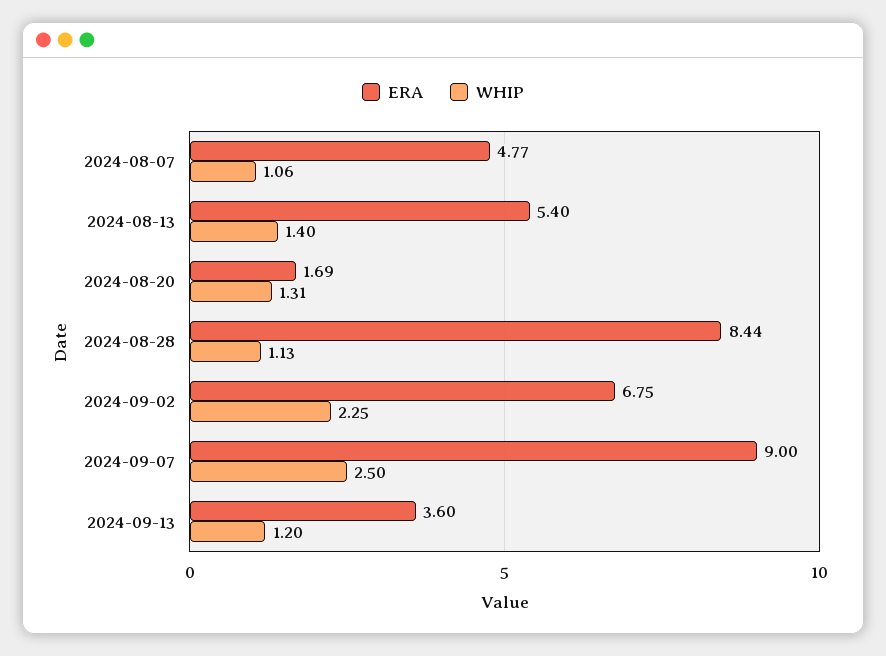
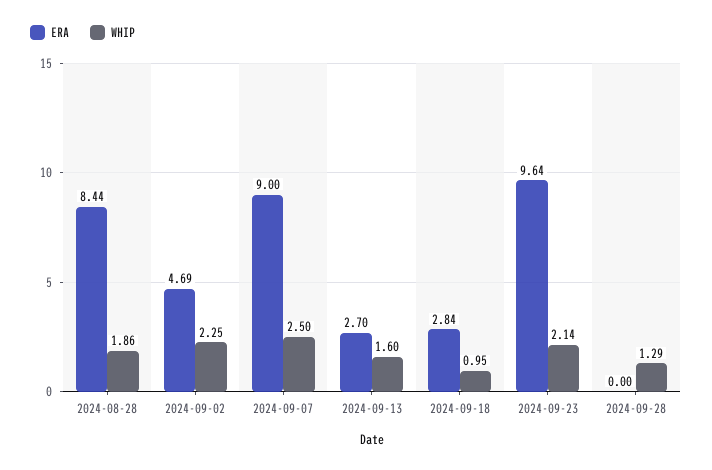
ERA, 2024-08-07: 4.77 -> none
WHIP, 2024-08-07: 1.06 -> none
ERA, 2024-08-13: 5.4 -> none
WHIP, 2024-08-13: 1.4 -> none
ERA, 2024-08-20: 1.69 -> none
WHIP, 2024-08-20: 1.31 -> none
WHIP, 2024-08-28: 1.13 -> 1.86
ERA, 2024-09-02: 6.75 -> 4.69
ERA, 2024-09-13: 3.6 -> 2.7
WHIP, 2024-09-13: 1.2 -> 1.6
ERA, 2024-09-18: none -> 2.84
WHIP, 2024-09-18: none -> 0.95
ERA, 2024-09-23: none -> 9.64
WHIP, 2024-09-23: none -> 2.14
ERA, 2024-09-28: none -> 0
WHIP, 2024-09-28: none -> 1.29

